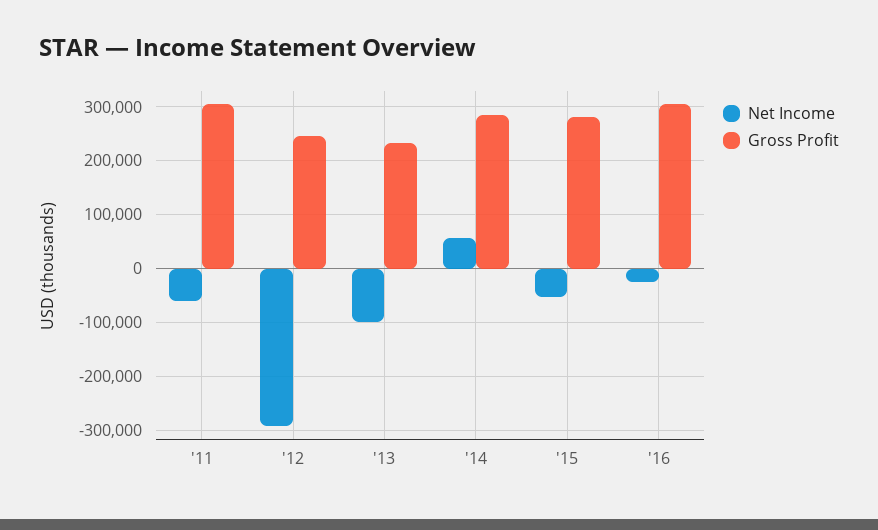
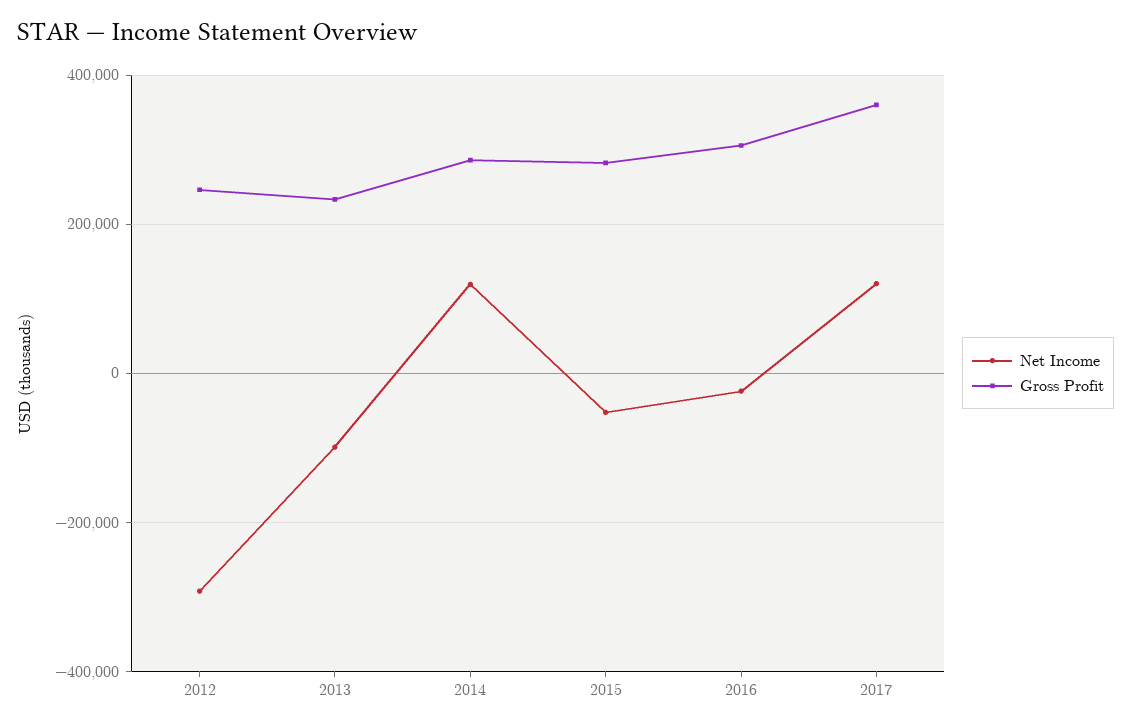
Net Income, '11: -60000 -> none
Gross Profit, '11: 300000 -> none
Net Income, '14: 60000 -> 120000
Net Income, 2017: none -> 120000
Gross Profit, 2017: none -> 360000

